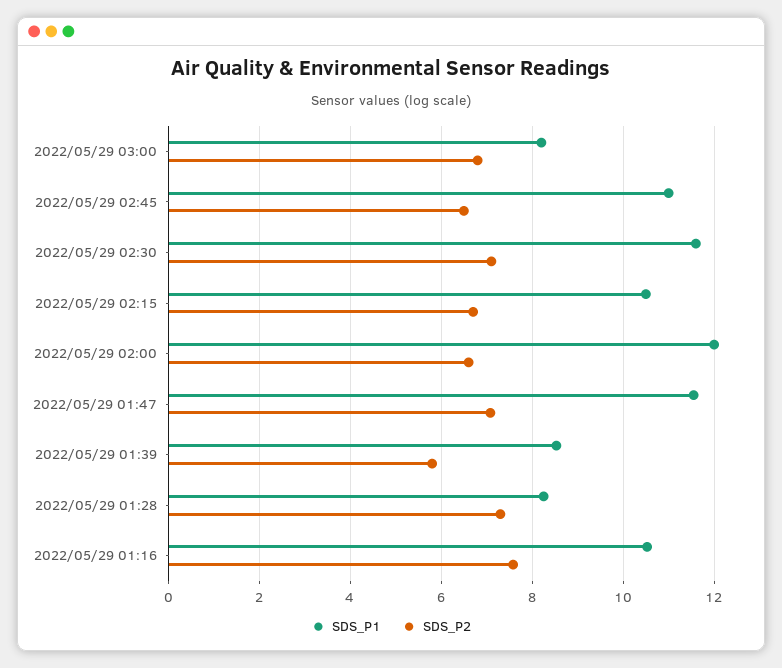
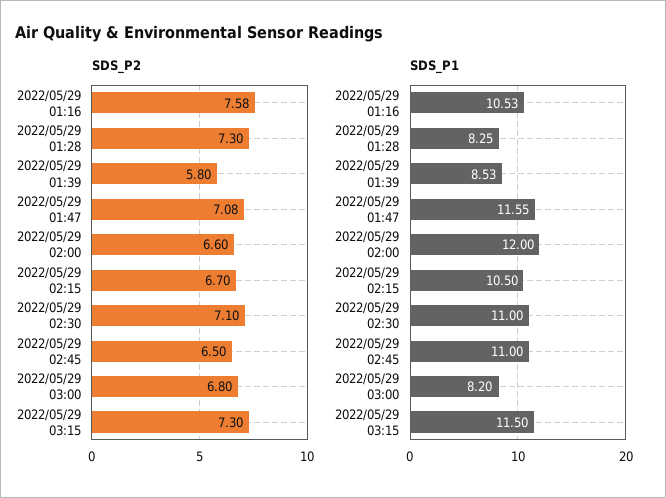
SDS_P1, 2022/05/29 02:30: 11.6 -> 11
SDS_P2, 2022/05/29 03:15: none -> 7.3
SDS_P1, 2022/05/29 03:15: none -> 11.5

